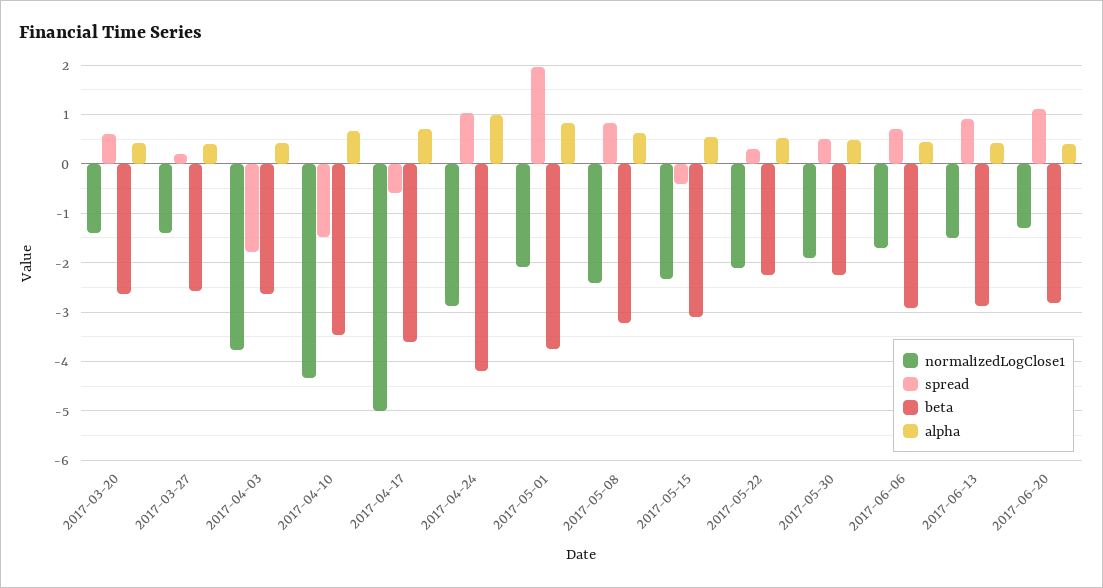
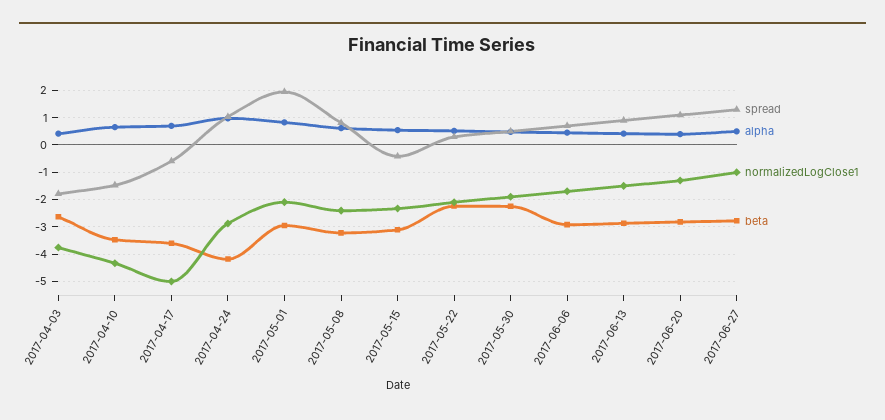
normalizedLogClose1, 2017-03-20: -1.4 -> none
spread, 2017-03-20: 0.6 -> none
beta, 2017-03-20: -2.6 -> none
alpha, 2017-03-20: 0.4 -> none
normalizedLogClose1, 2017-03-27: -1.4 -> none
spread, 2017-03-27: 0.2 -> none
beta, 2017-03-27: -2.6 -> none
alpha, 2017-03-27: 0.4 -> none
beta, 2017-05-01: -3.8 -> -3
spread, 2017-06-27: none -> 1.25
alpha, 2017-06-27: none -> 0.5
normalizedLogClose1, 2017-06-27: none -> -1
beta, 2017-06-27: none -> -2.75

